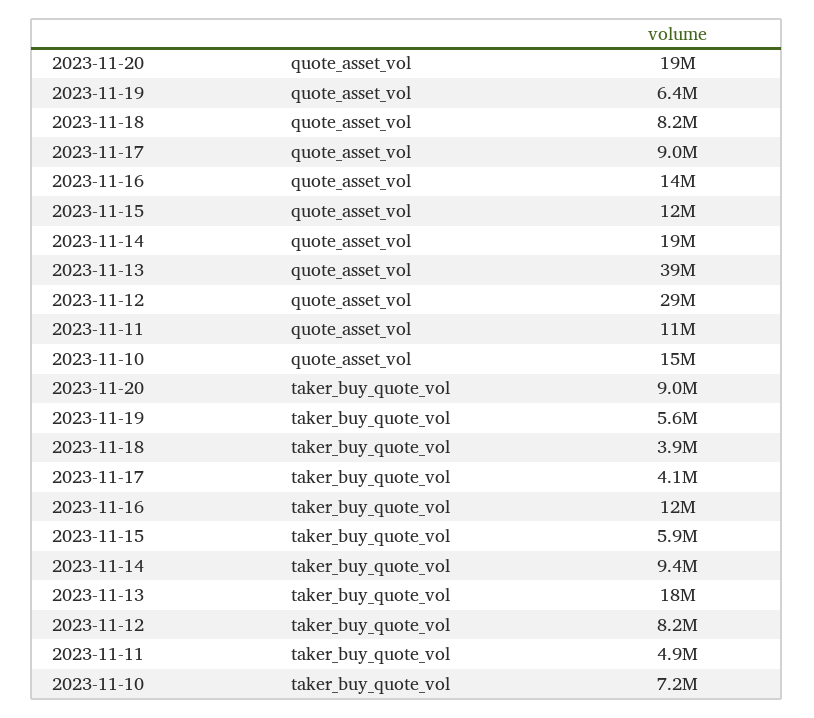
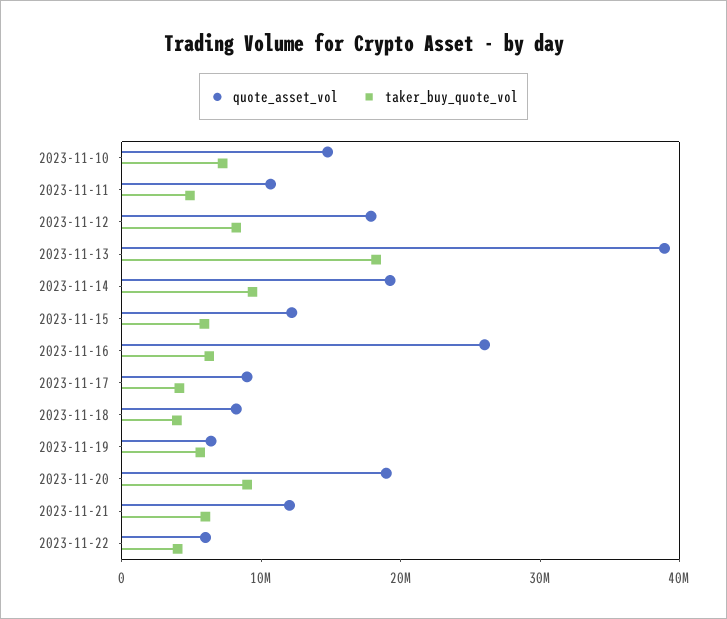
quote_asset_vol, 2023-11-16: 14000000 -> 26000000
quote_asset_vol, 2023-11-12: 29000000 -> 18000000
taker_buy_quote_vol, 2023-11-16: 12000000 -> 6000000
quote_asset_vol, 2023-11-21: none -> 12000000
taker_buy_quote_vol, 2023-11-21: none -> 6000000
quote_asset_vol, 2023-11-22: none -> 6000000
taker_buy_quote_vol, 2023-11-22: none -> 4000000

